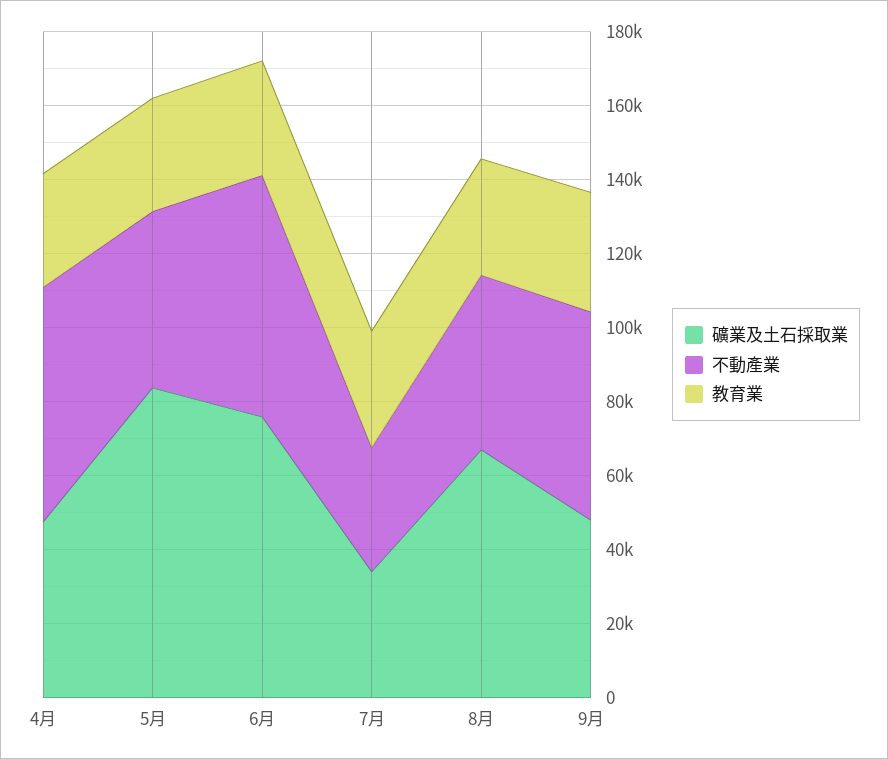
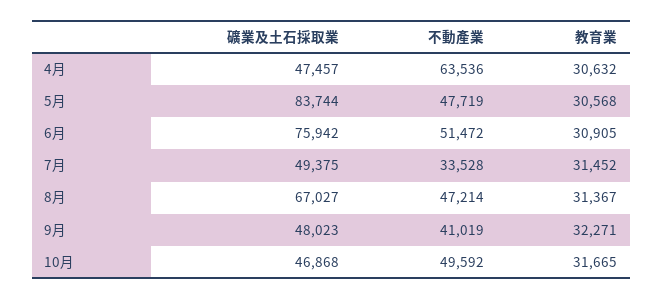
不動產業, 6月: 65000 -> 51472
礦業及土石採取業, 7月: 35000 -> 49375
不動產業, 9月: 55000 -> 41019
礦業及土石採取業, 10月: none -> 46868
不動產業, 10月: none -> 49592
教育業, 10月: none -> 31665

